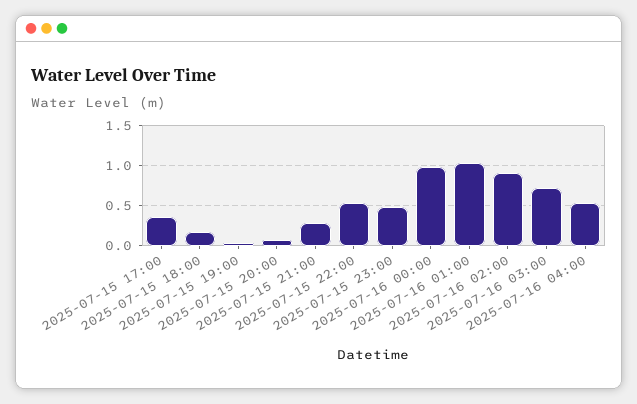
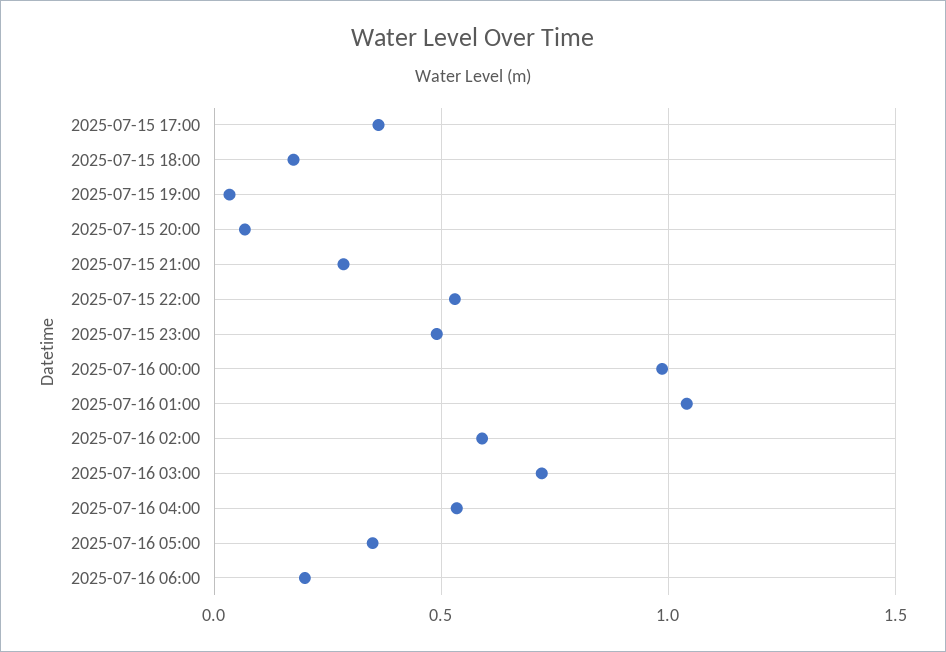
2025-07-16 02:00: 0.9 -> 0.6
2025-07-16 05:00: none -> 0.35
2025-07-16 06:00: none -> 0.2

